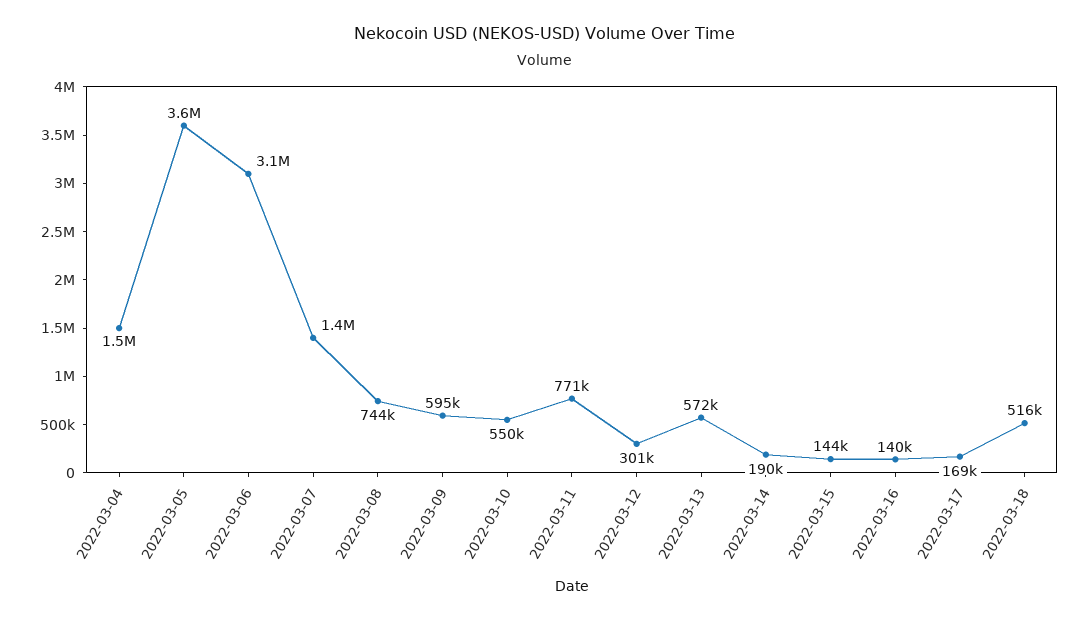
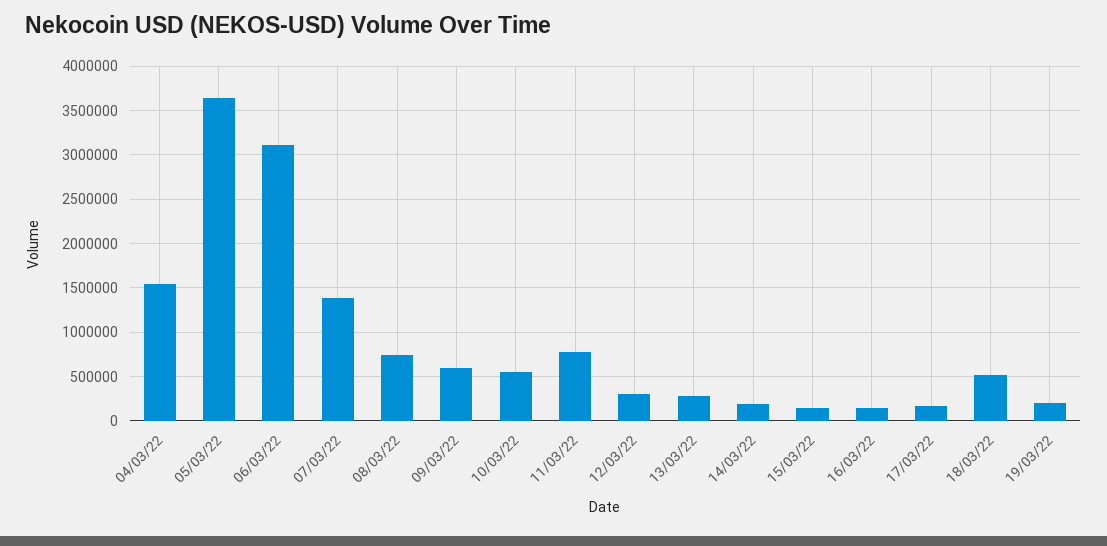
2022-03-13: 572000 -> 300000
19/03/22: none -> 200000

